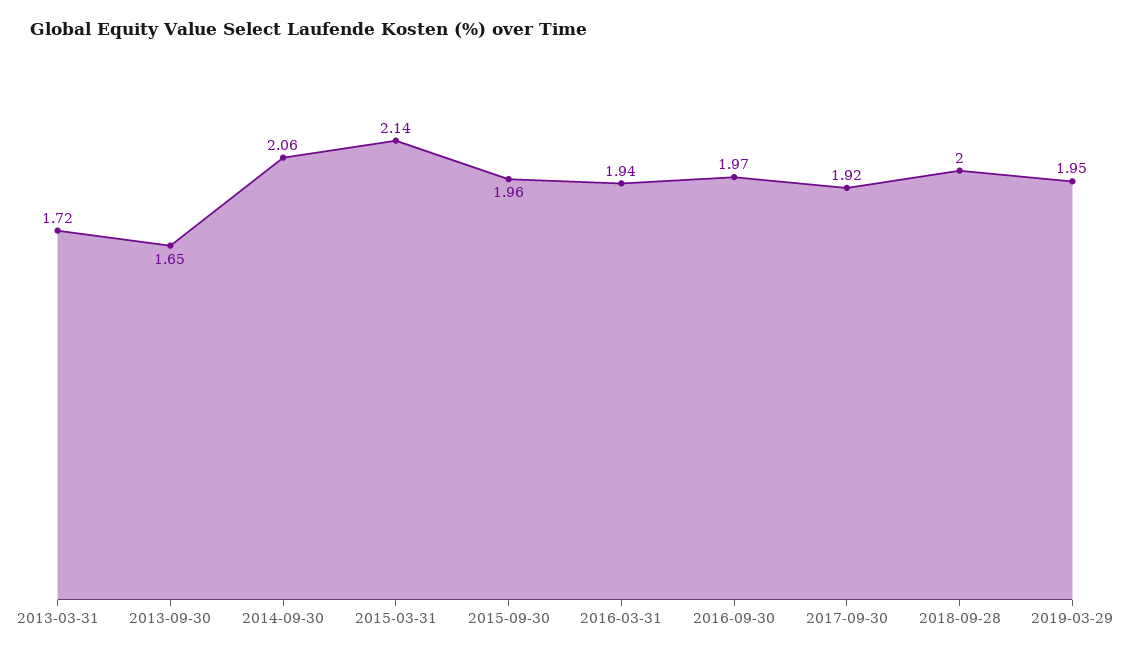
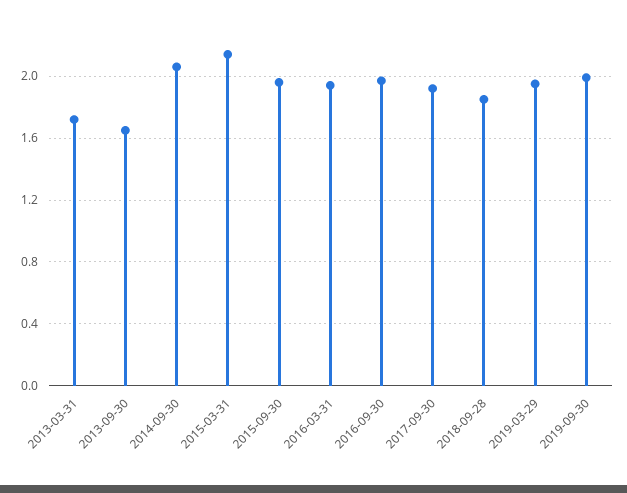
2018-09-28: 2 -> 1.85
2019-09-30: none -> 2

